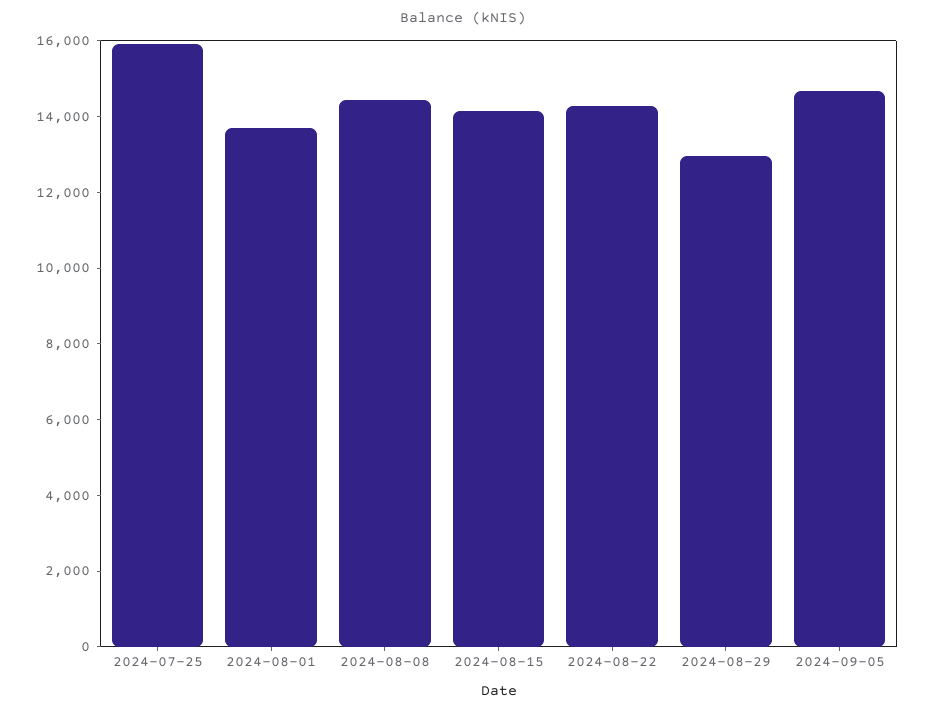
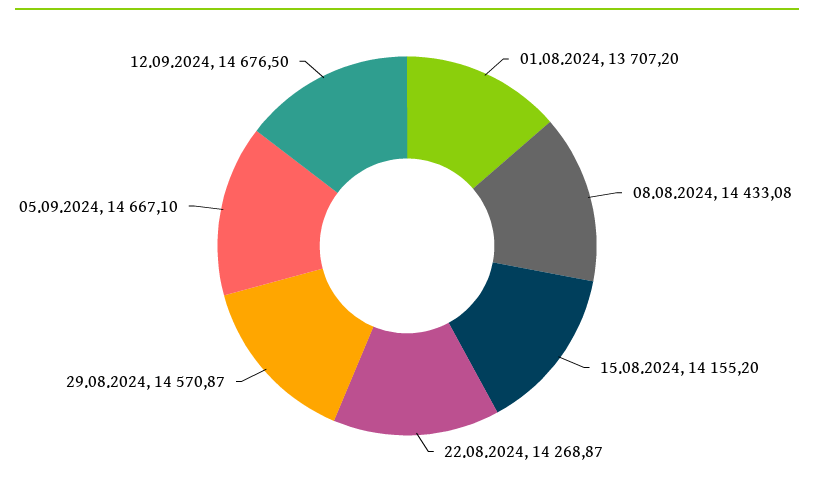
2024-07-25: 16000 -> none
2024-08-29: 13000 -> 14570.87
12.09.2024: none -> 14676.5

